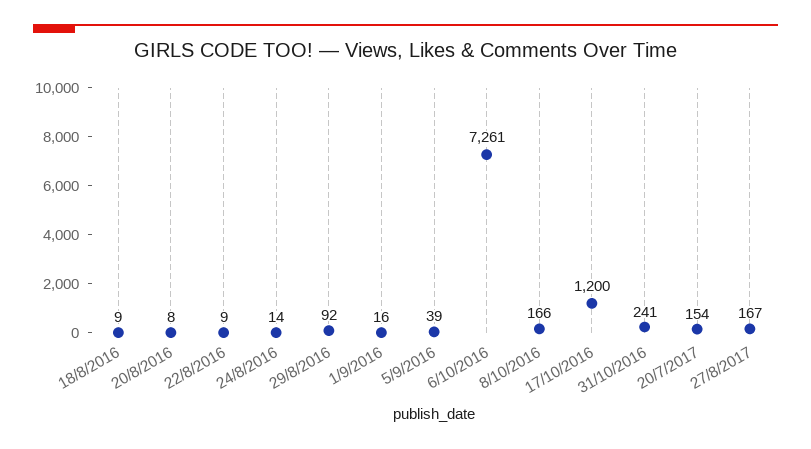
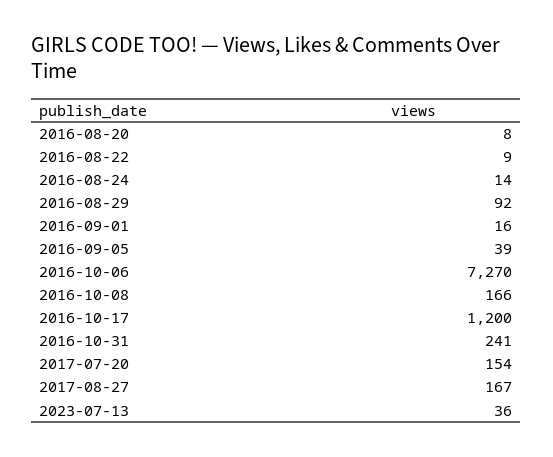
18/8/2016: 9 -> none
6/10/2016: 7261 -> 7270
2023-07-13: none -> 36

